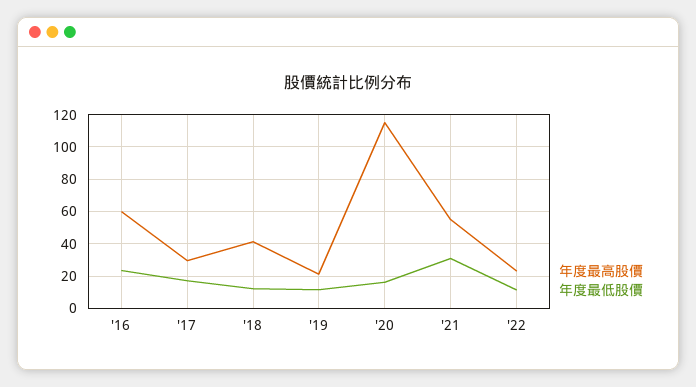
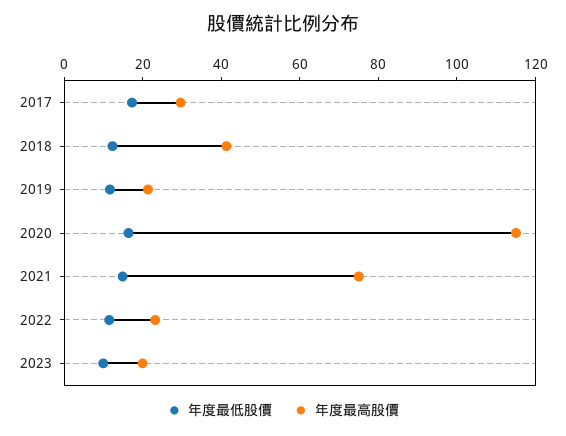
年度最高股價, '16: 60 -> none
年度最低股價, '16: 25 -> none
年度最高股價, '21: 55 -> 75
年度最低股價, '21: 30 -> 15
年度最低股價, 2023: none -> 10
年度最高股價, 2023: none -> 20

